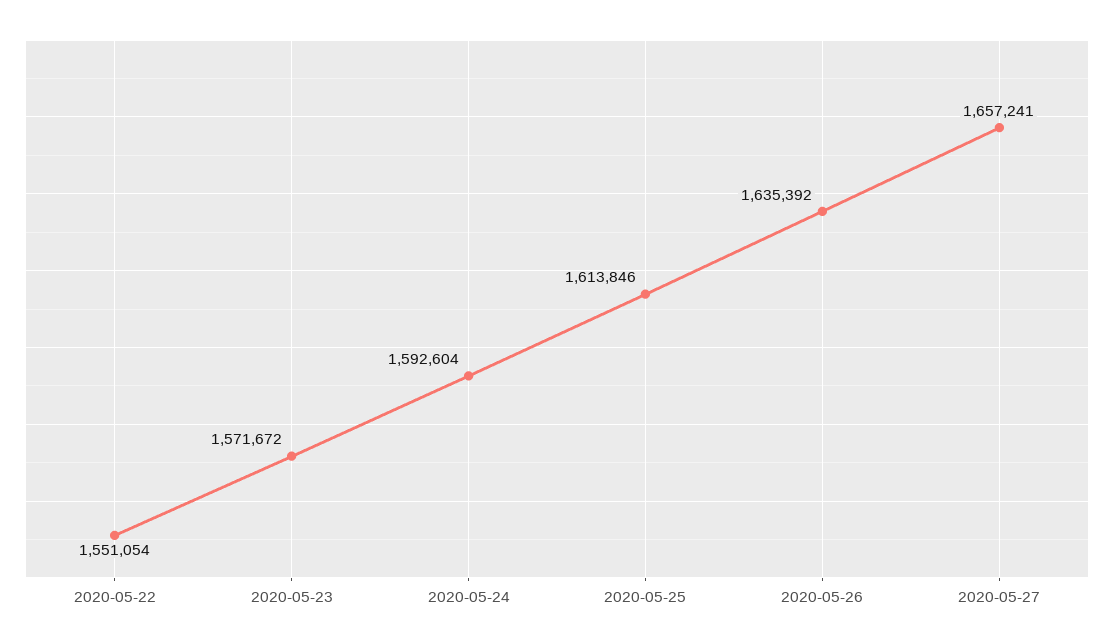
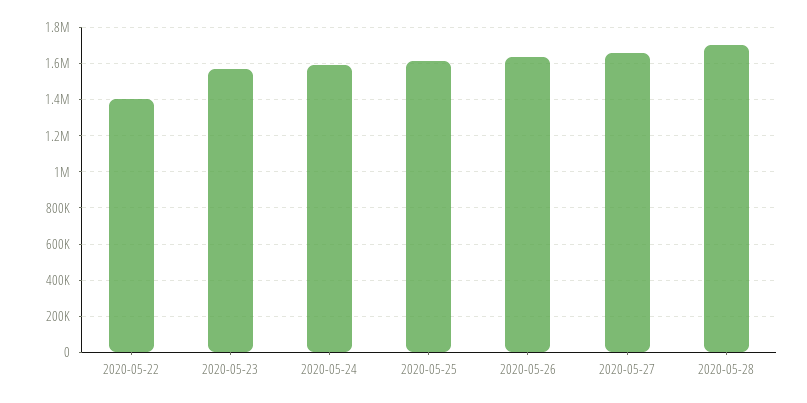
2020-05-22: 1551054 -> 1400000
2020-05-28: none -> 1700000

